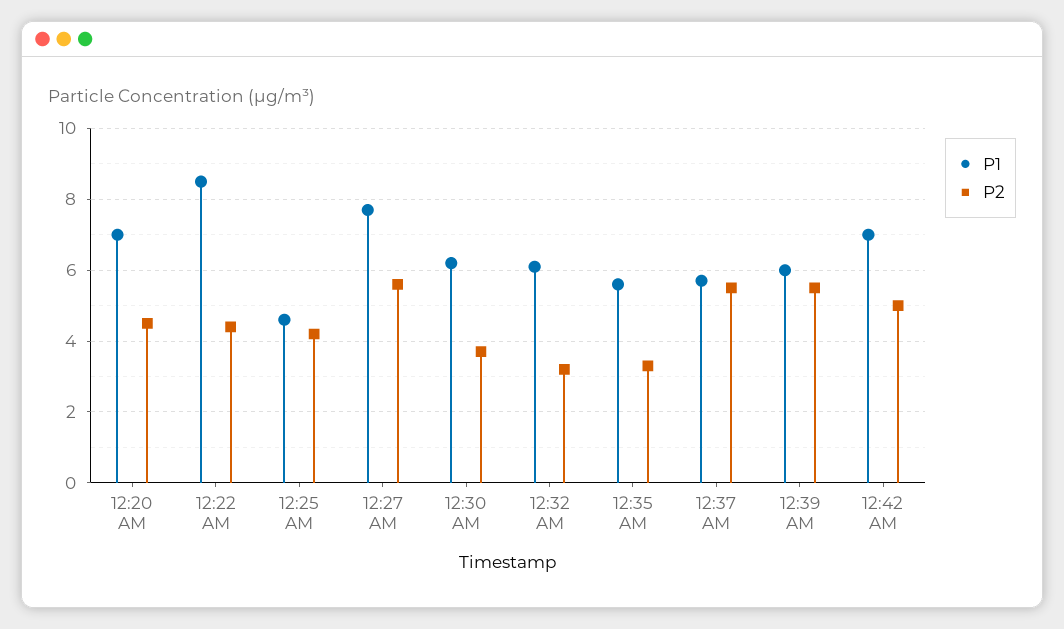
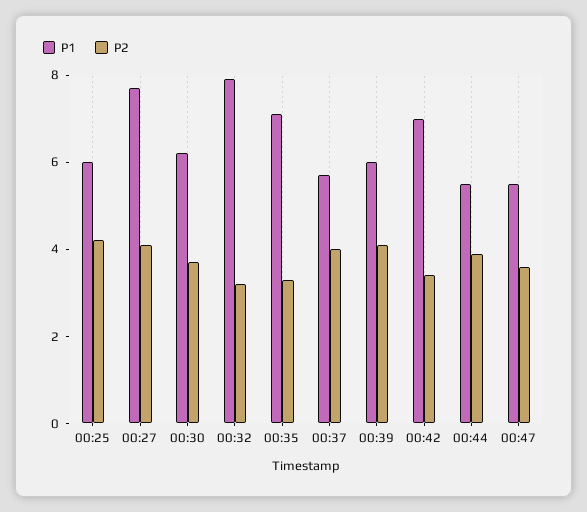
P1, 12:20 AM: 7 -> none
P2, 12:20 AM: 4.5 -> none
P1, 12:22 AM: 8.5 -> none
P2, 12:22 AM: 4.5 -> none
P1, 12:25 AM: 4.5 -> 6
P2, 12:27 AM: 5.5 -> 4
P1, 12:32 AM: 6 -> 8
P1, 12:35 AM: 5.5 -> 7
P2, 12:37 AM: 5.5 -> 4
P2, 12:39 AM: 5.5 -> 4
P2, 12:42 AM: 5 -> 3.5
P1, 00:44: none -> 5.5
P2, 00:44: none -> 4
P1, 00:47: none -> 5.5
P2, 00:47: none -> 3.5

